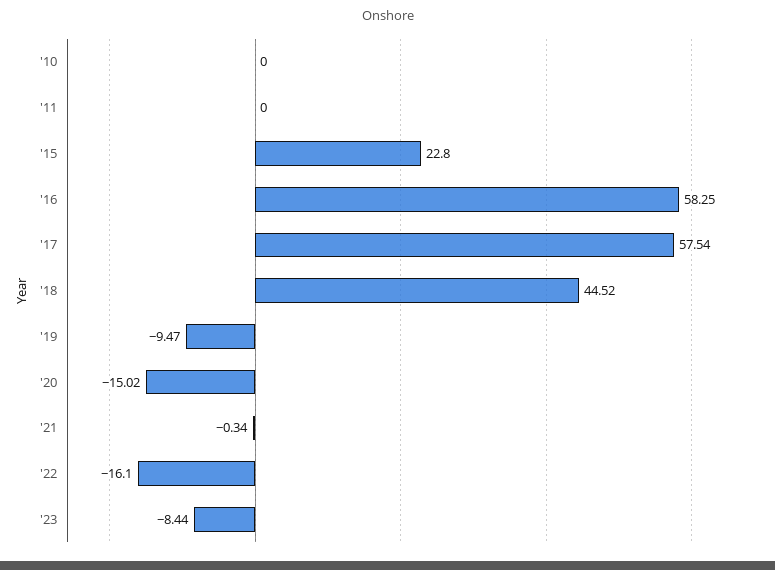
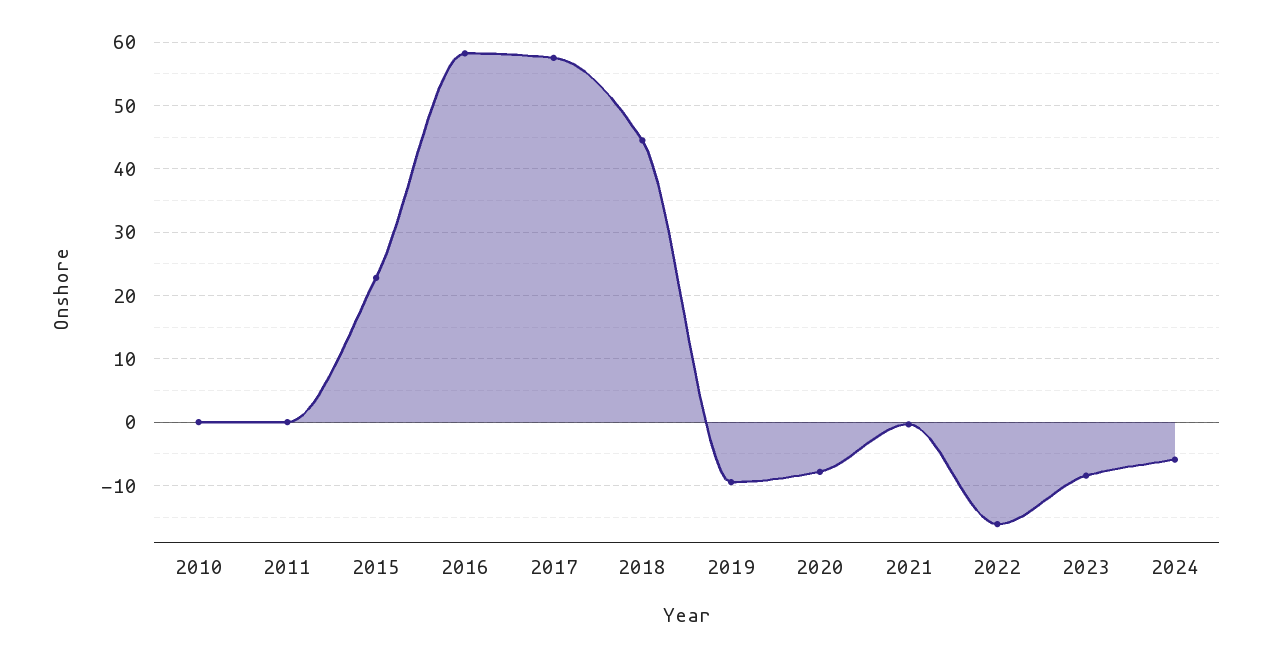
'20: -15.02 -> -8
2024: none -> -6

